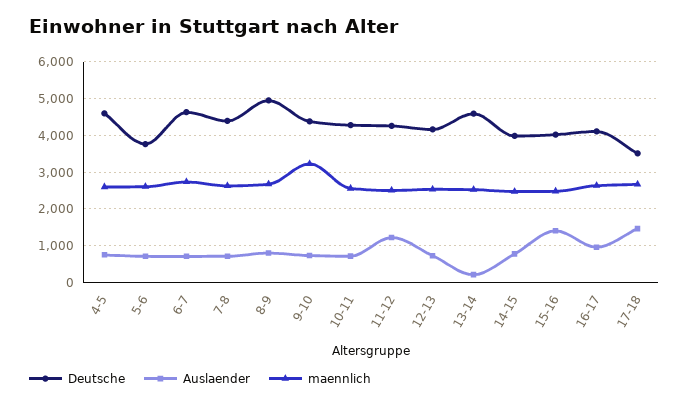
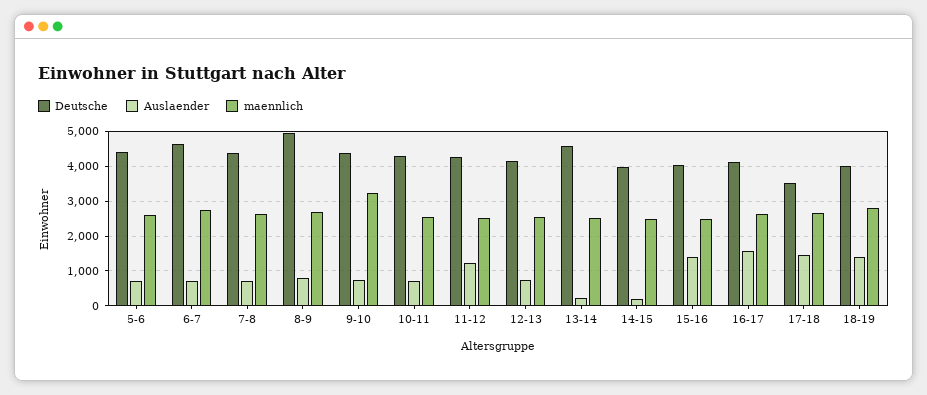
Deutsche, 4-5: 4600 -> none
Auslaender, 4-5: 800 -> none
maennlich, 4-5: 2600 -> none
Deutsche, 5-6: 3800 -> 4400
Auslaender, 14-15: 800 -> 200
Auslaender, 16-17: 1000 -> 1600
Deutsche, 18-19: none -> 4000
Auslaender, 18-19: none -> 1400
maennlich, 18-19: none -> 2800

